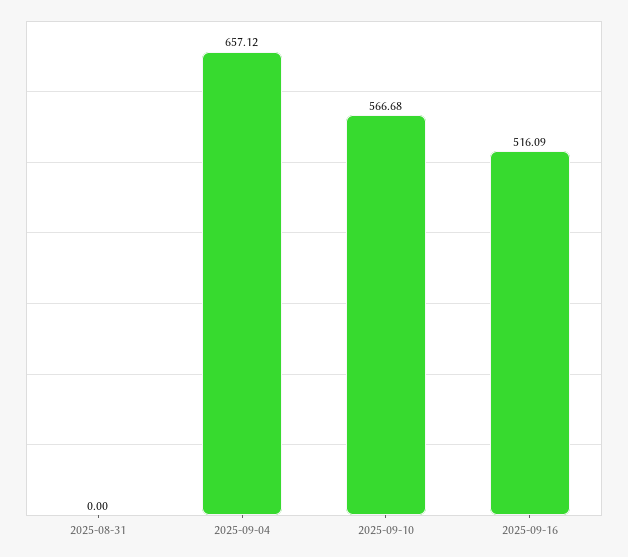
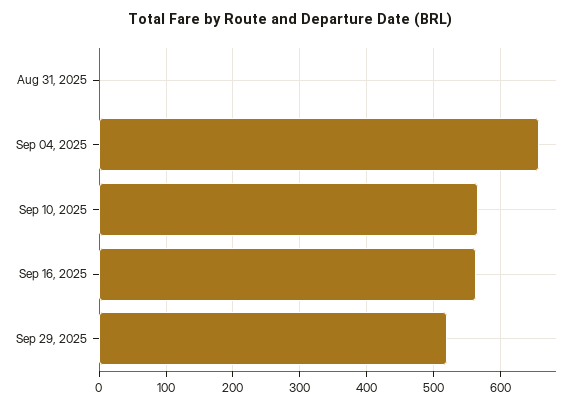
2025-09-16: 516.09 -> 560
Sep 29, 2025: none -> 520

